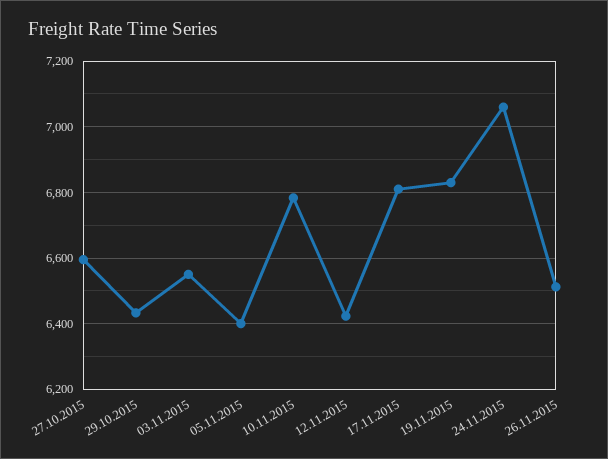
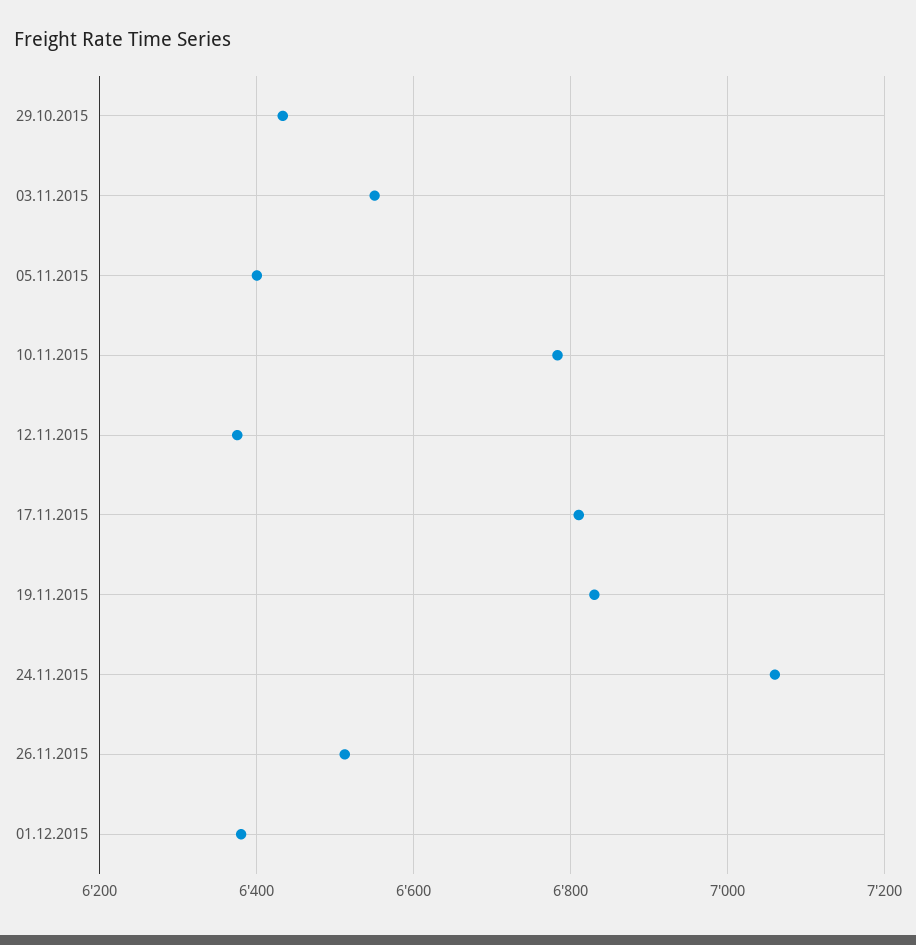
27.10.2015: 6600 -> none
12.11.2015: 6420 -> 6380
01.12.2015: none -> 6380

